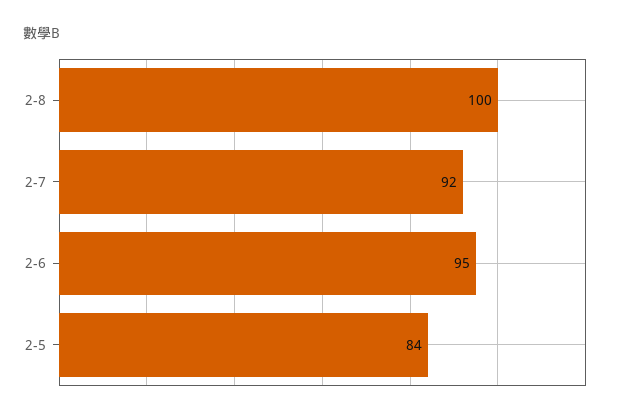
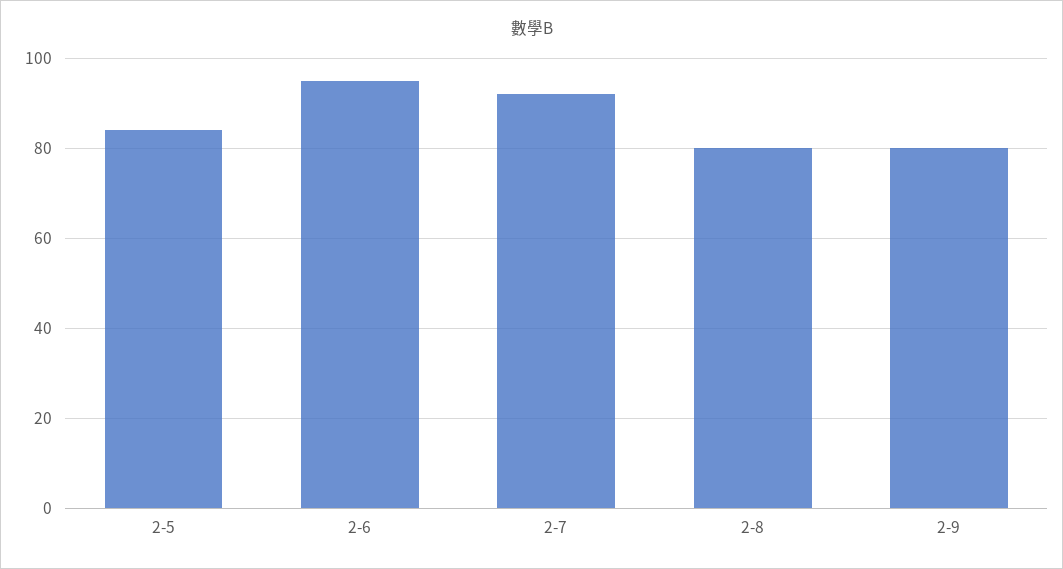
2-8: 100 -> 80
2-9: none -> 80

